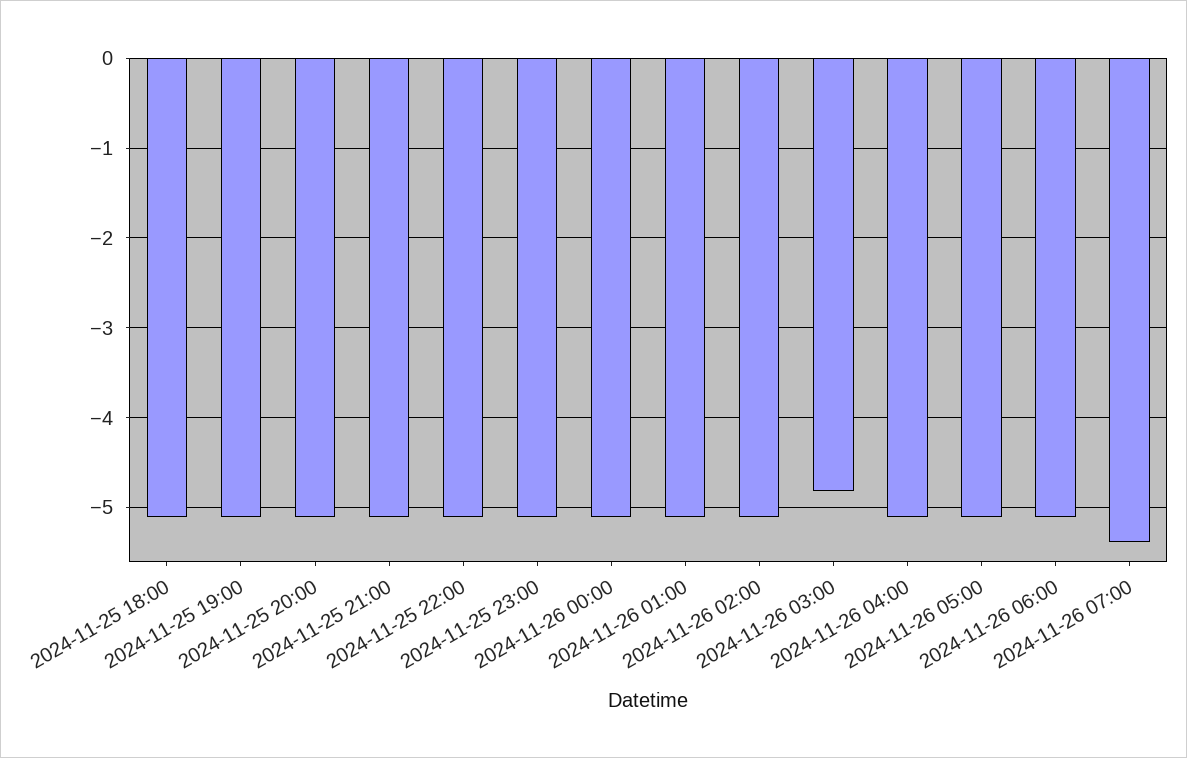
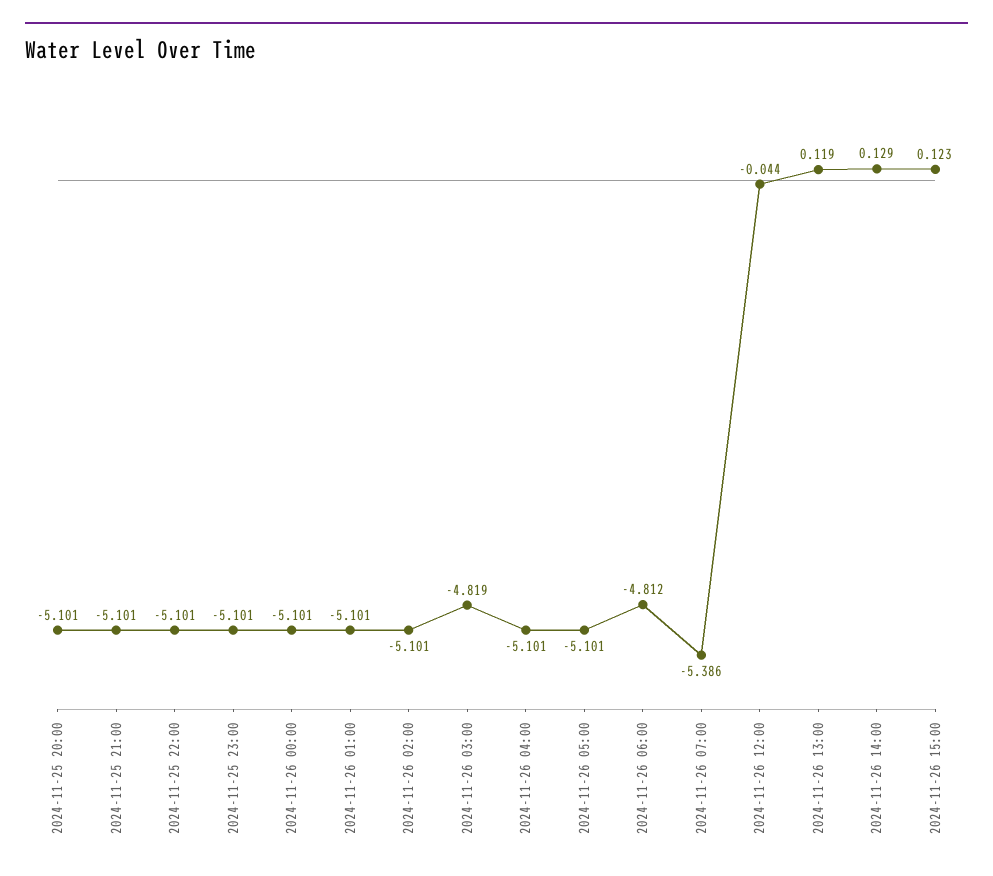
2024-11-25 18:00: -5.1 -> none
2024-11-25 19:00: -5.1 -> none
2024-11-26 06:00: -5.1 -> -4.812
2024-11-26 12:00: none -> -0.044
2024-11-26 13:00: none -> 0.119
2024-11-26 14:00: none -> 0.129
2024-11-26 15:00: none -> 0.123

